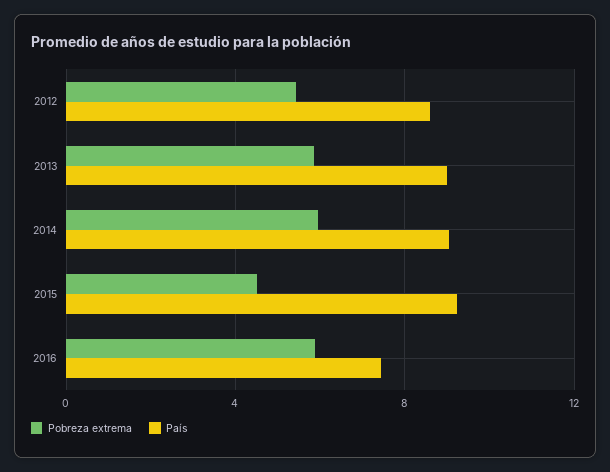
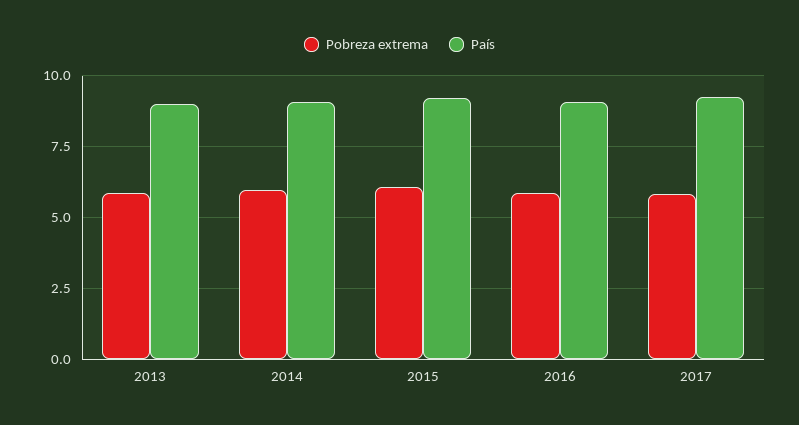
Pobreza extrema, 2012: 5.5 -> none
País, 2012: 8.5 -> none
Pobreza extrema, 2015: 4.5 -> 6
País, 2016: 7.5 -> 9
Pobreza extrema, 2017: none -> 5.75
País, 2017: none -> 9.25

